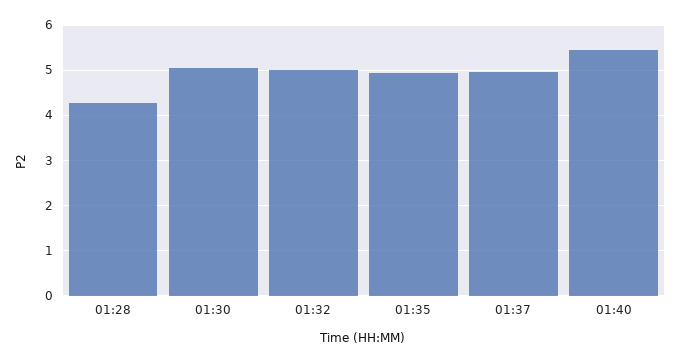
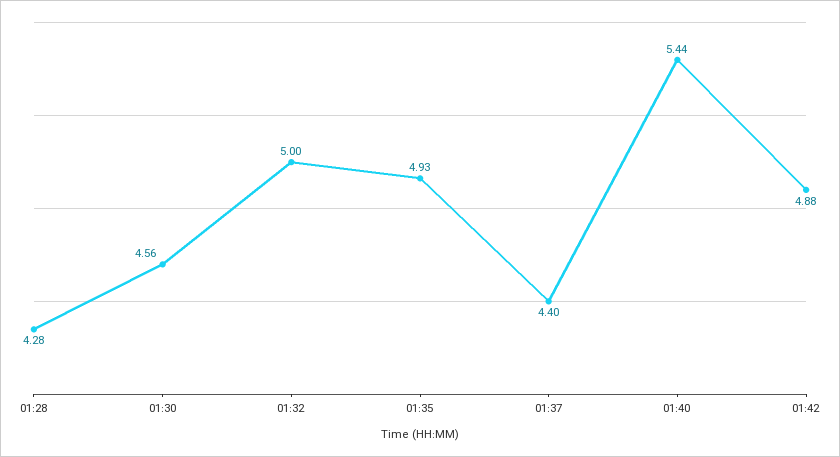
01:30: 5 -> 4.56
01:37: 5 -> 4.4
01:42: none -> 4.88

